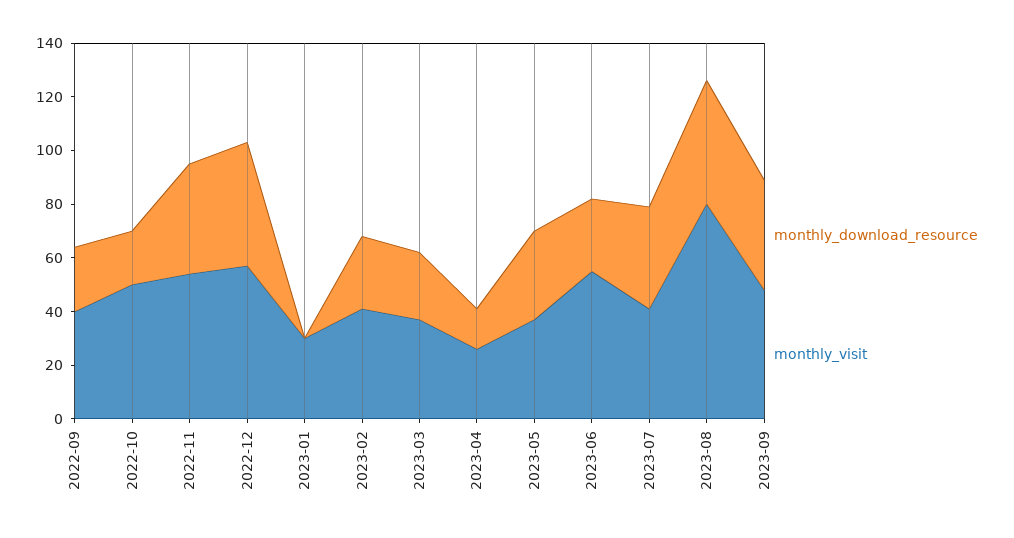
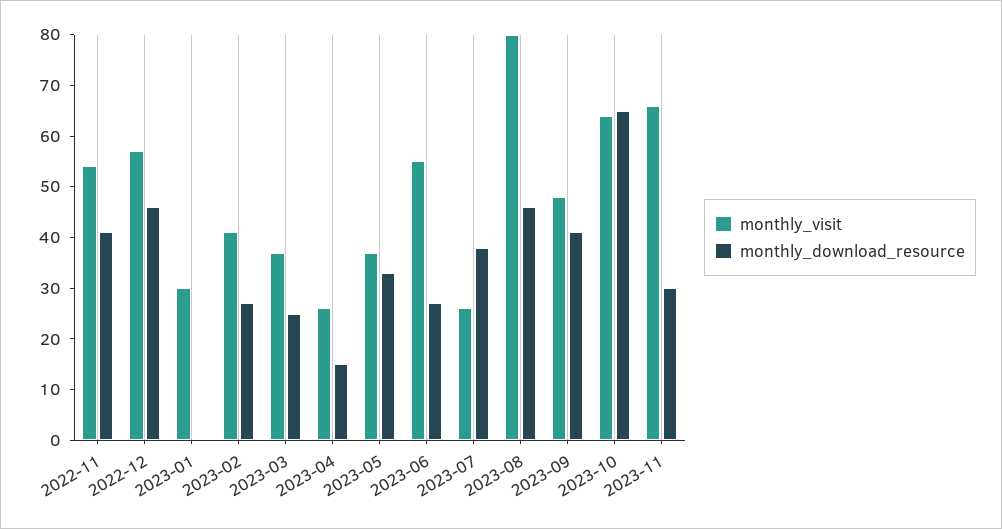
monthly_download_resource, 2022-09: 25 -> none
monthly_visit, 2022-09: 40 -> none
monthly_download_resource, 2022-10: 20 -> none
monthly_visit, 2022-10: 50 -> none
monthly_visit, 2023-07: 40 -> 25
monthly_visit, 2023-10: none -> 65
monthly_download_resource, 2023-10: none -> 65
monthly_visit, 2023-11: none -> 65
monthly_download_resource, 2023-11: none -> 30

